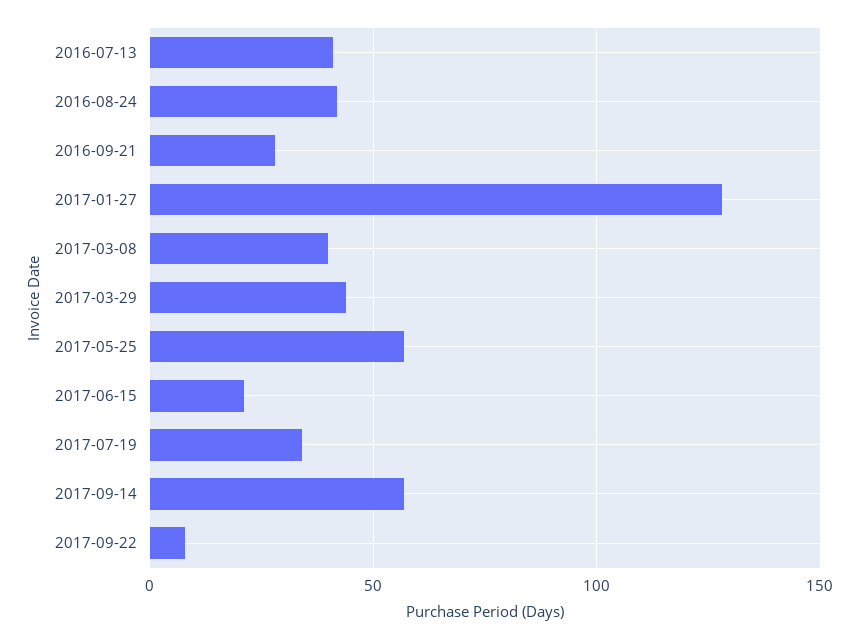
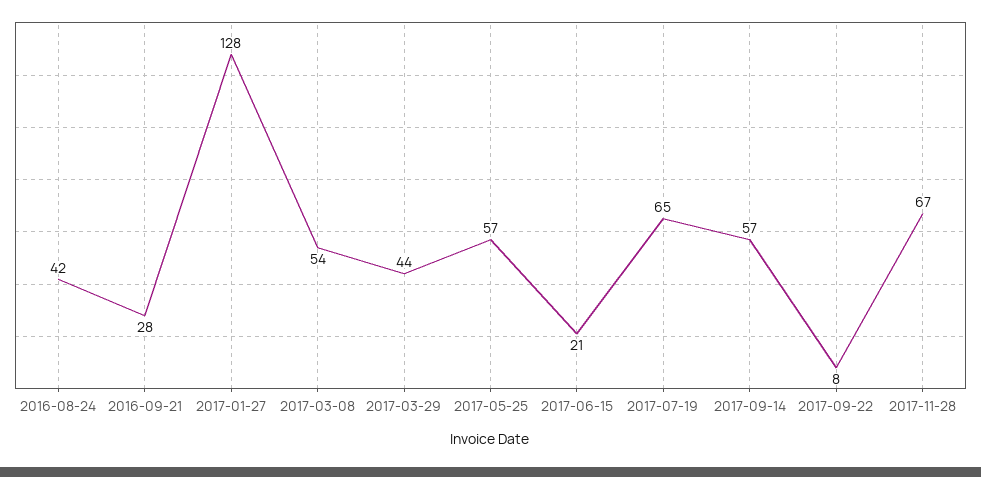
2016-07-13: 40 -> none
2017-03-08: 40 -> 54
2017-07-19: 35 -> 65
2017-11-28: none -> 67

